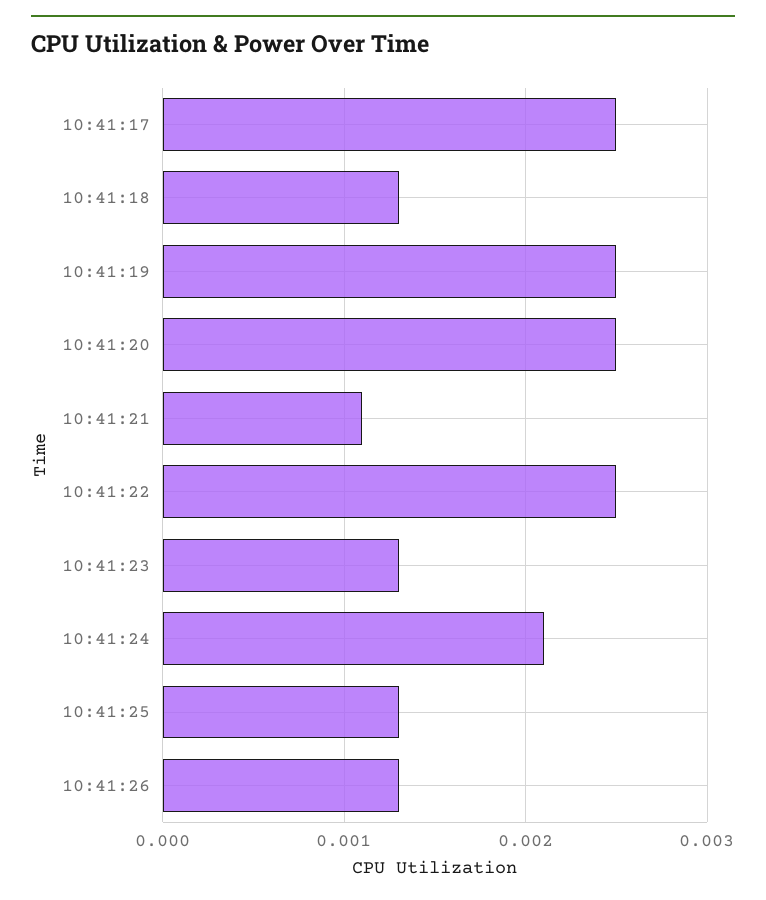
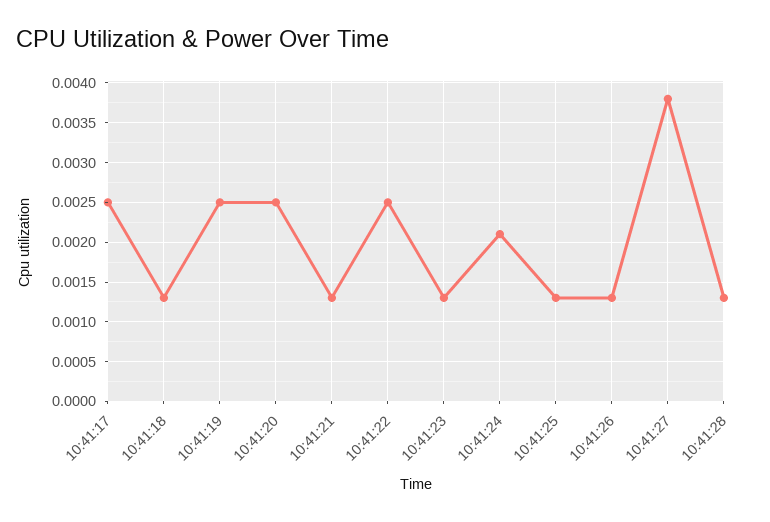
10:41:21: 0.0011 -> 0.0013
10:41:27: none -> 0.0038
10:41:28: none -> 0.0013

